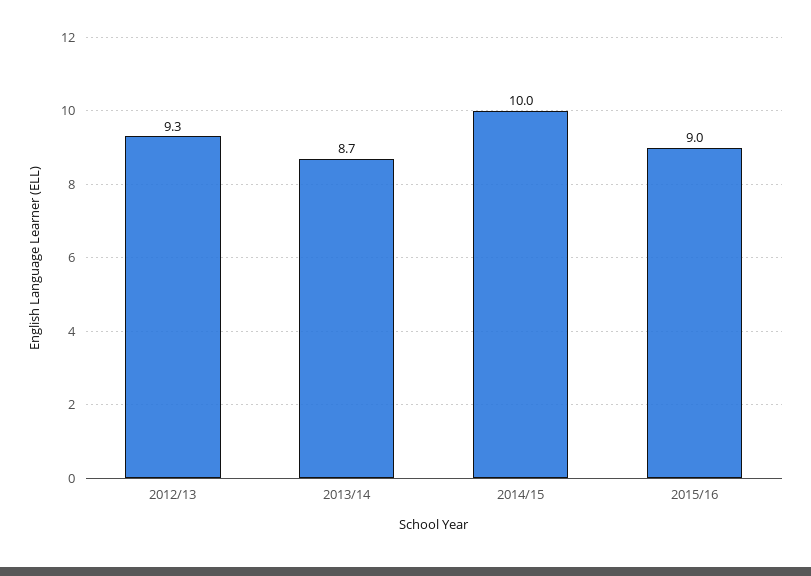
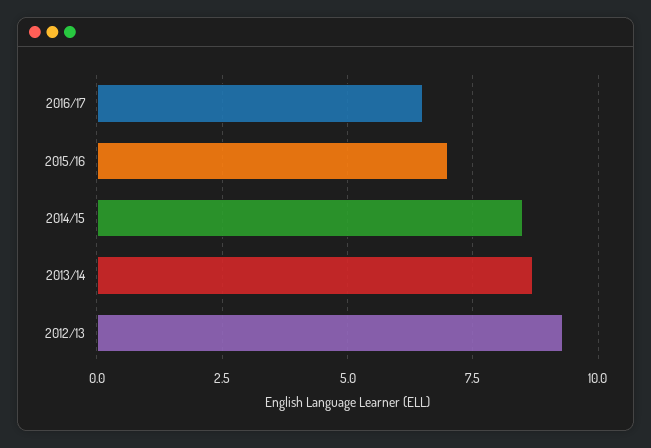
2014/15: 10 -> 8.5
2015/16: 9 -> 7
2016/17: none -> 6.5

